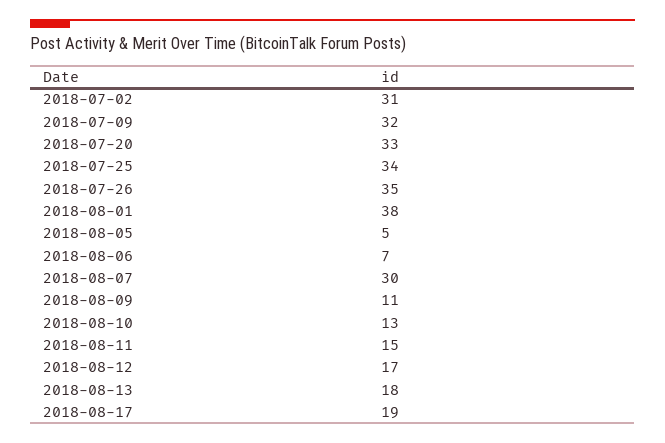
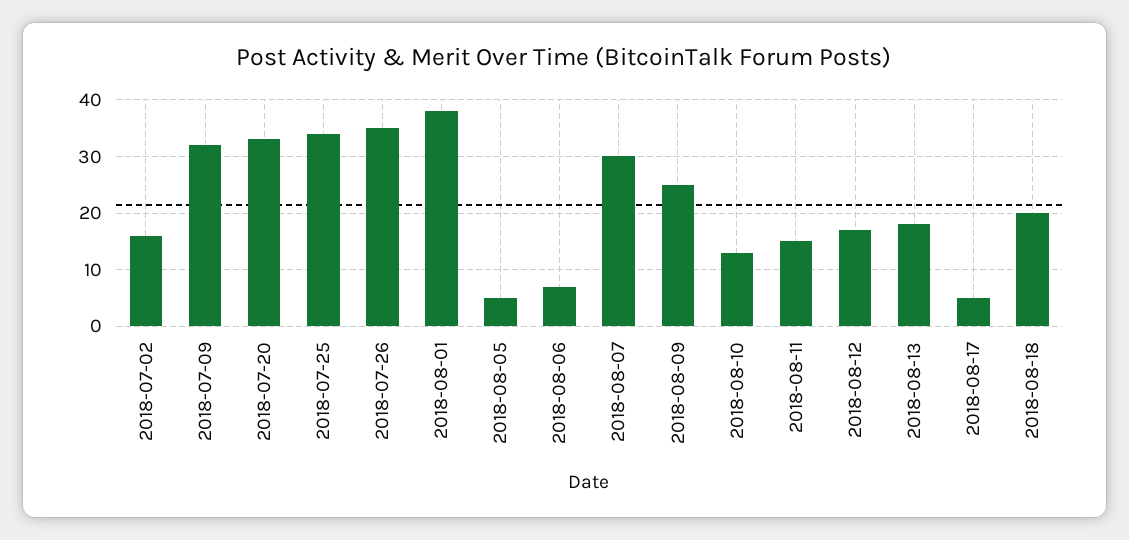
2018-07-02: 31 -> 15
2018-08-09: 11 -> 25
2018-08-17: 19 -> 5
2018-08-18: none -> 20

